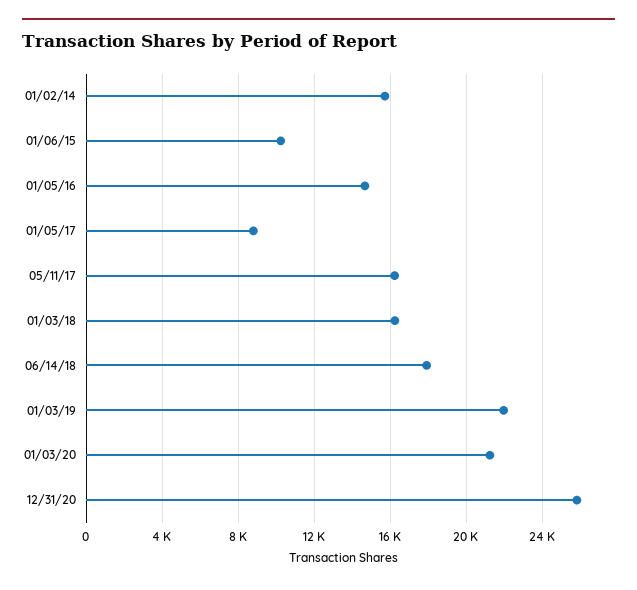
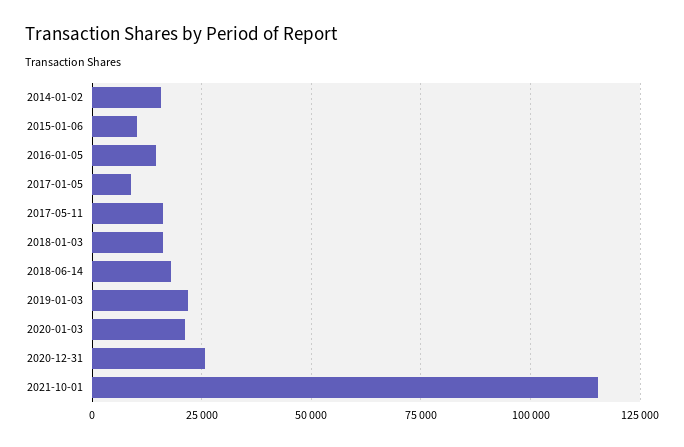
2021-10-01: none -> 115000

